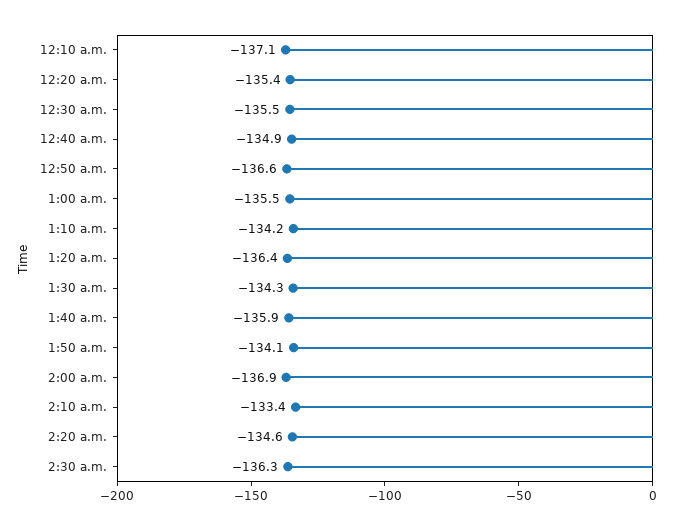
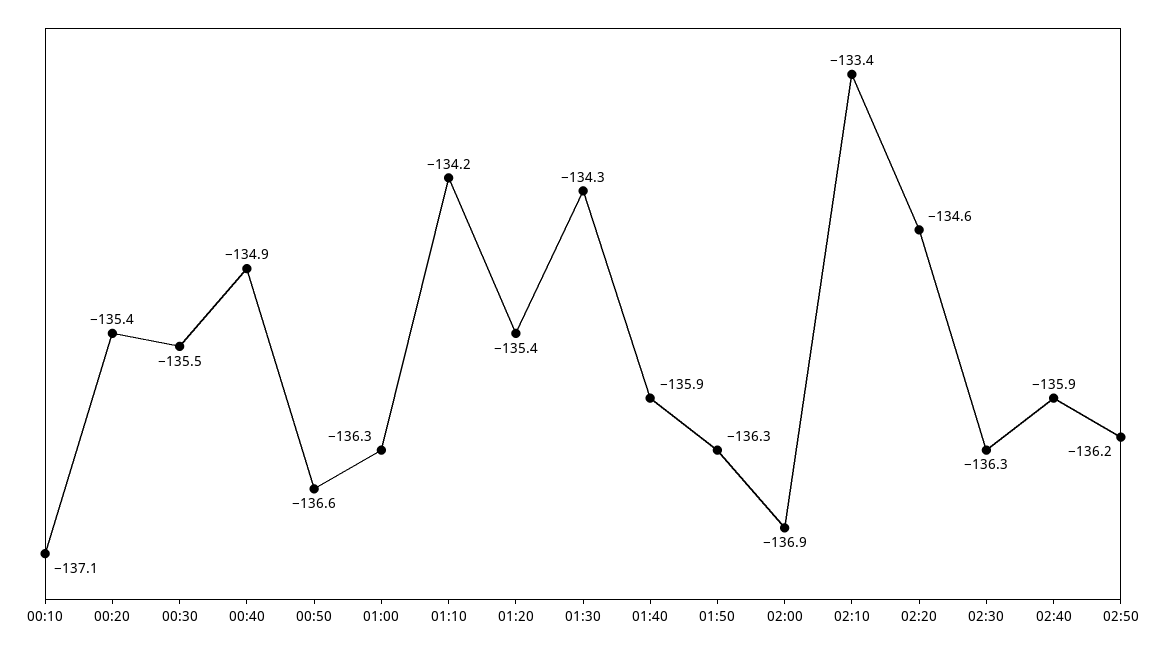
1:00 a.m.: -135.5 -> -136.3
1:20 a.m.: -136.4 -> -135.4
1:50 a.m.: -134.1 -> -136.3
02:40: none -> -135.9
02:50: none -> -136.2

